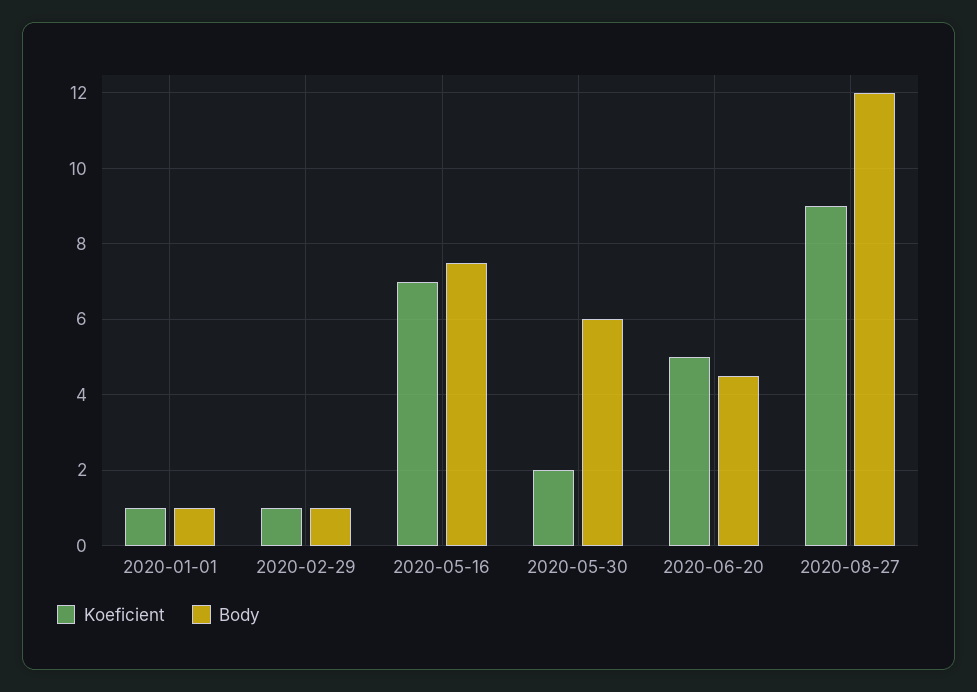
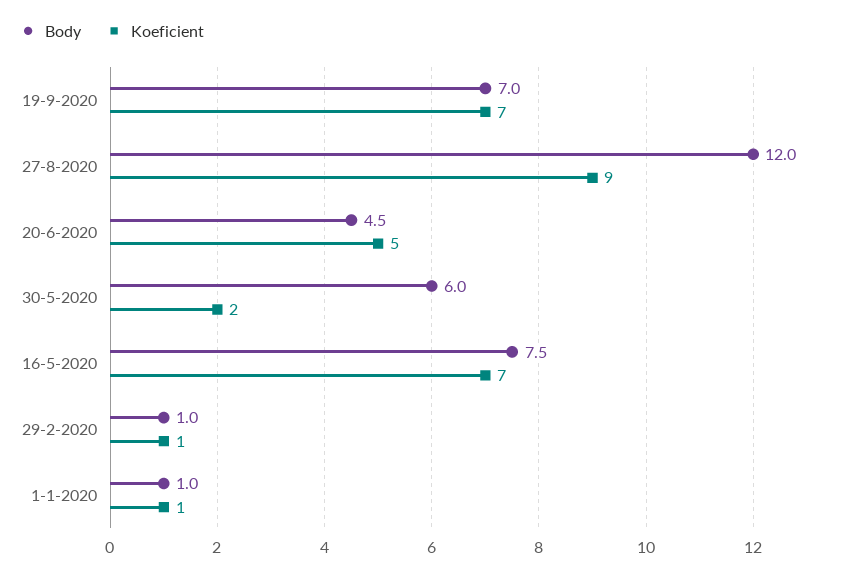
Body, 19-9-2020: none -> 7
Koeficient, 19-9-2020: none -> 7

